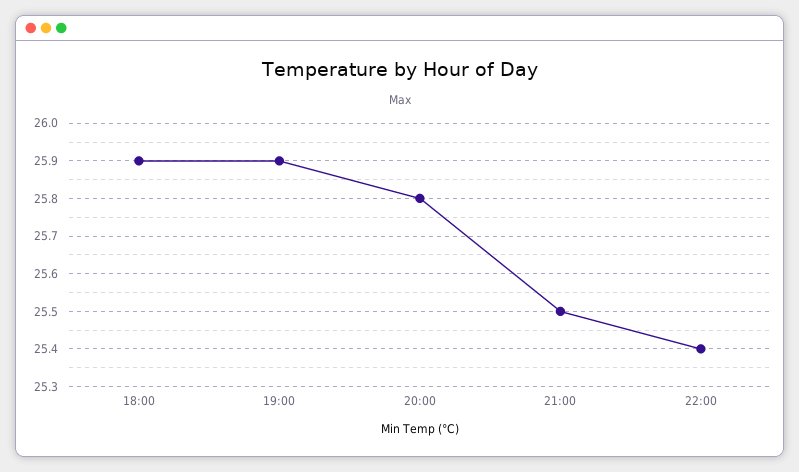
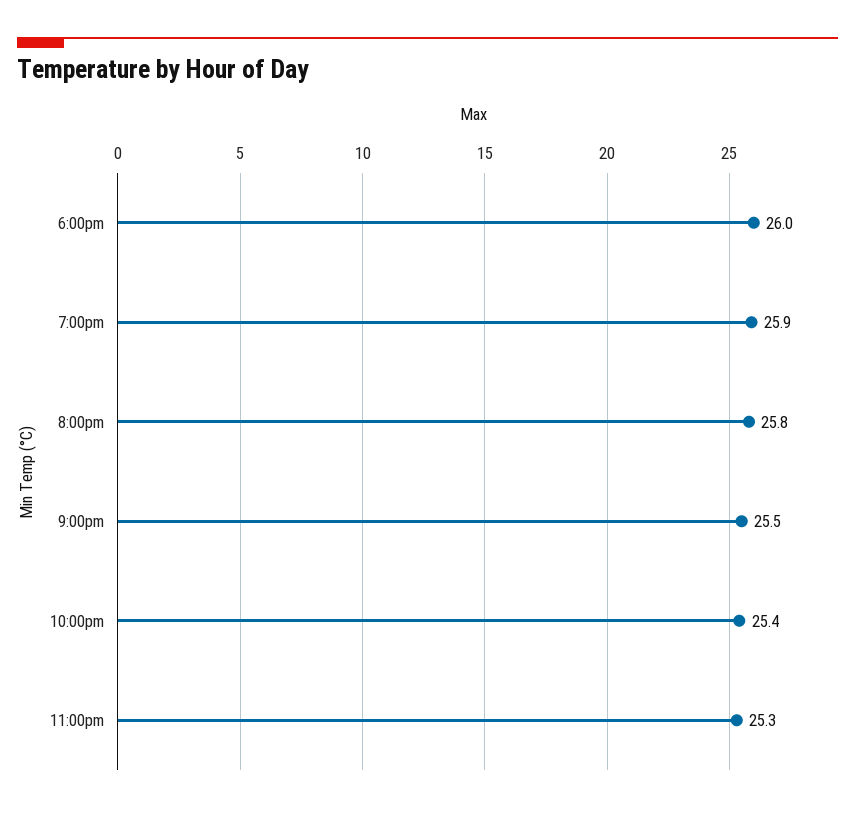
18:00: 25.9 -> 26
11:00pm: none -> 25.3

